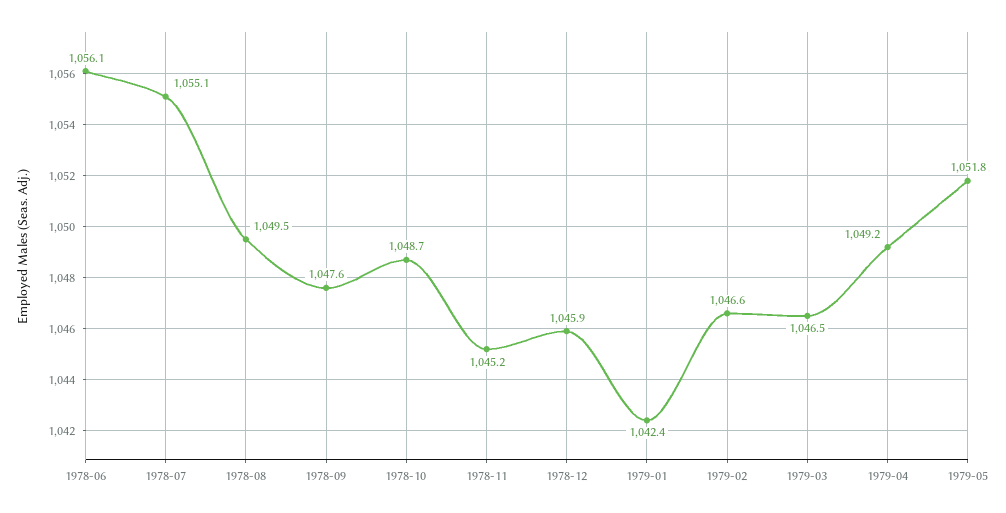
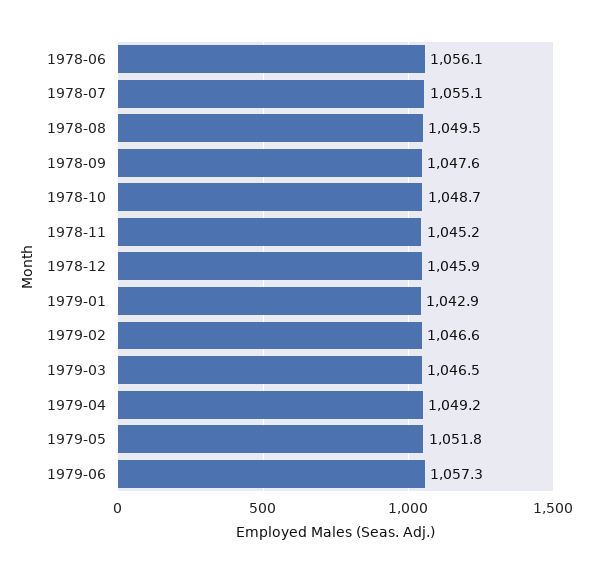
1979-01: 1042.4 -> 1042.9
1979-06: none -> 1057.3

